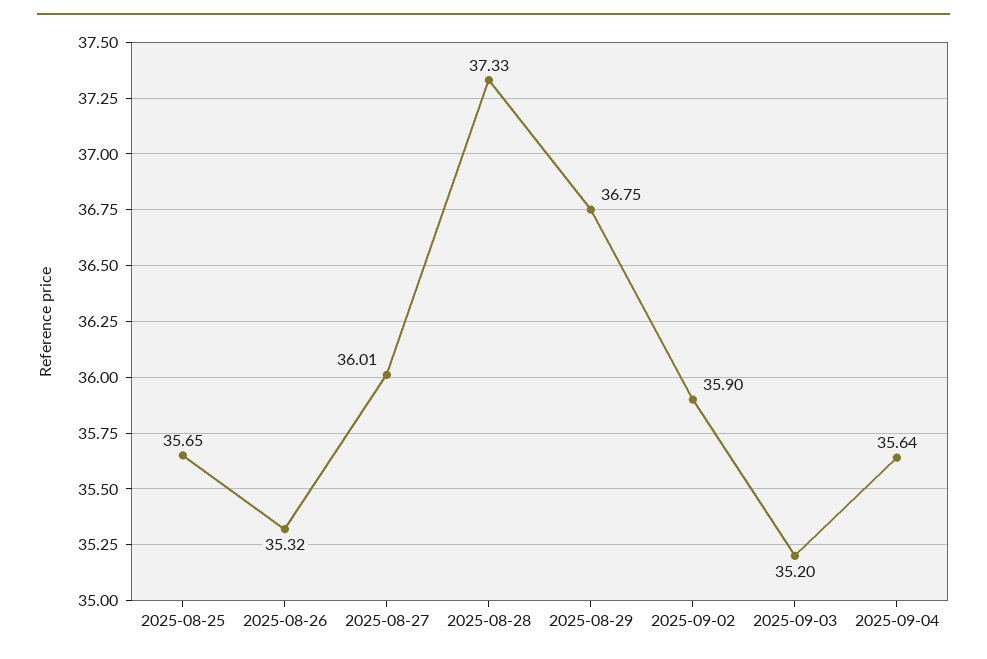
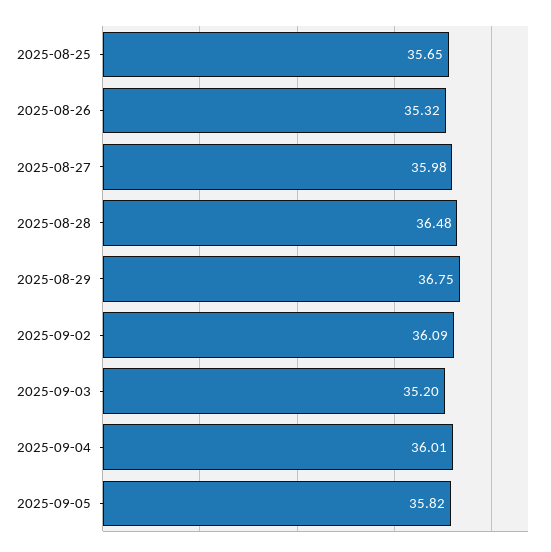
2025-08-27: 36.01 -> 35.98
2025-08-28: 37.33 -> 36.48
2025-09-02: 35.9 -> 36.09
2025-09-04: 35.64 -> 36.01
2025-09-05: none -> 35.82

